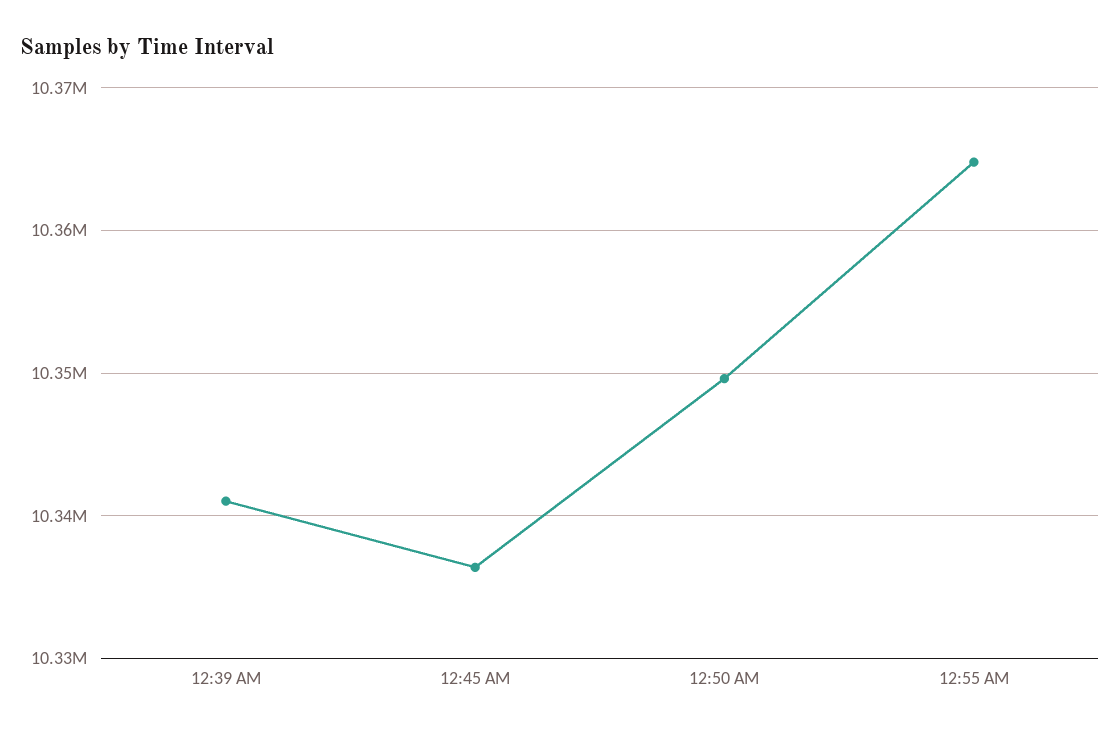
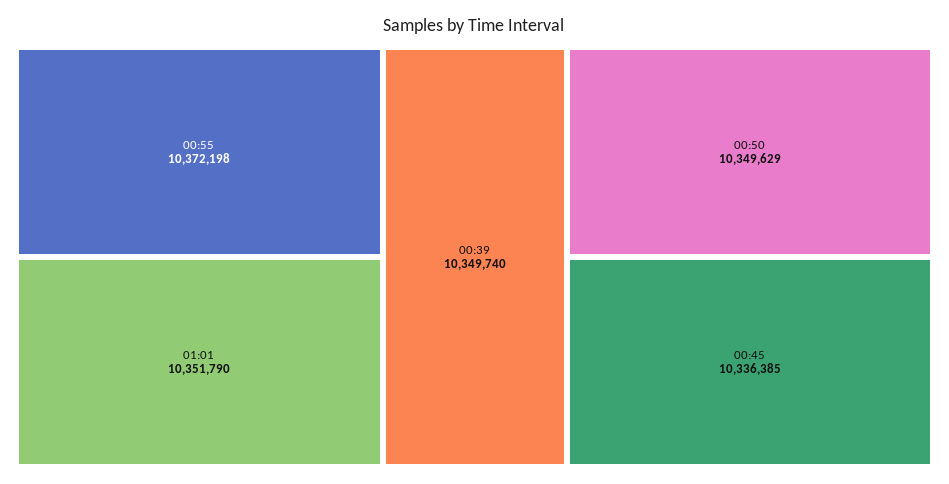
12:39 AM: 10341000 -> 10349740
12:55 AM: 10365000 -> 10372198
01:01: none -> 10351790

